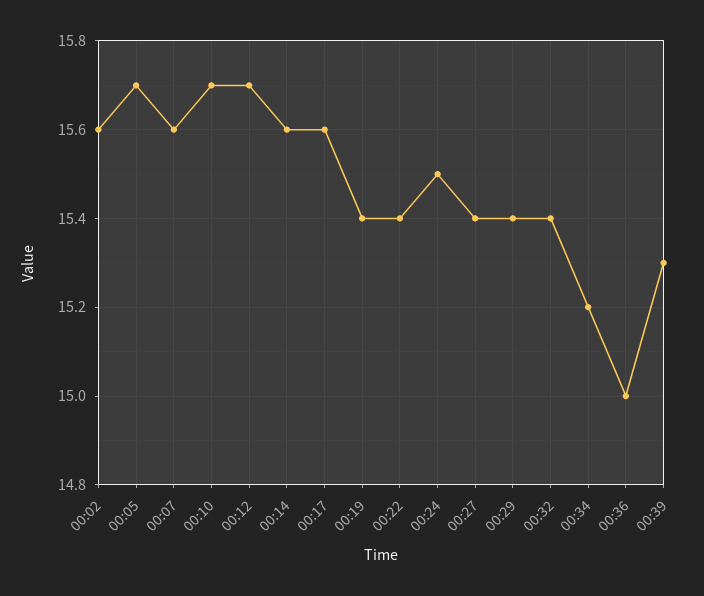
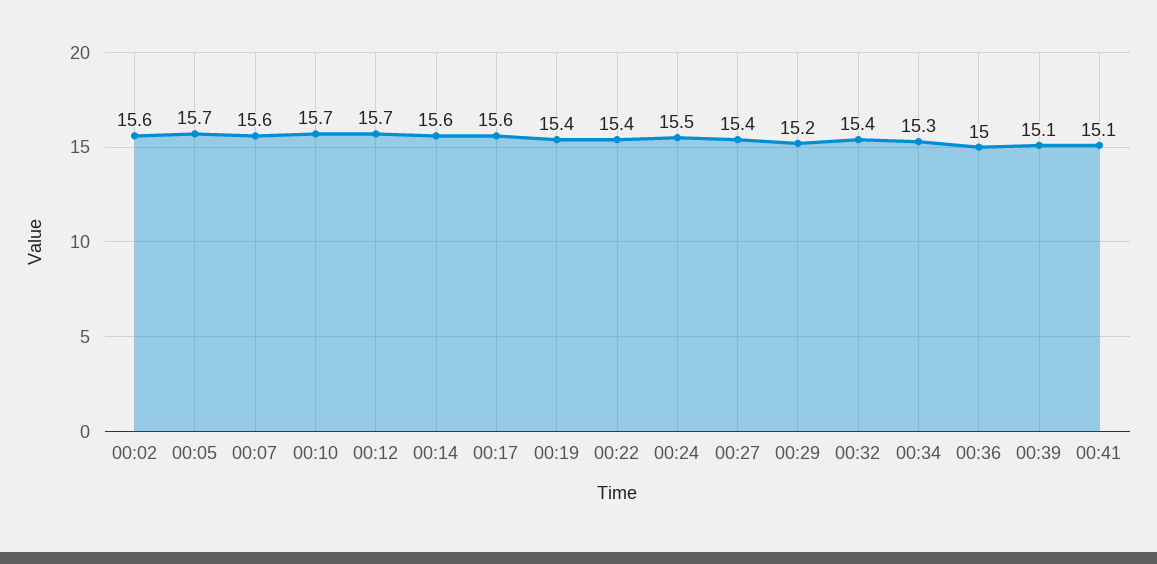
00:29: 15.4 -> 15.2
00:34: 15.2 -> 15.3
00:39: 15.3 -> 15.1
00:41: none -> 15.1

